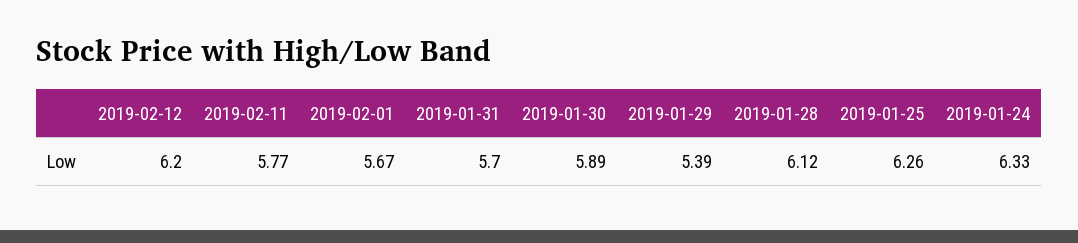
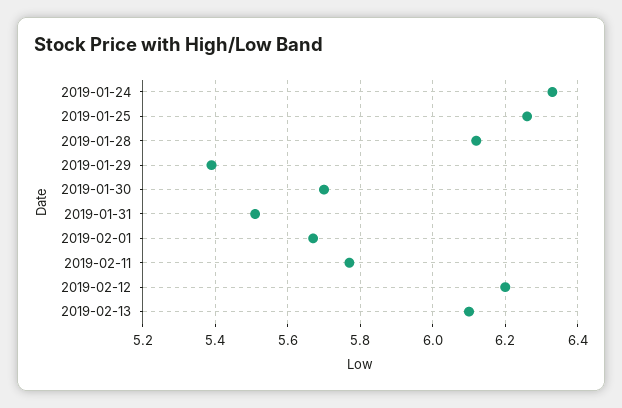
2019-01-31: 5.7 -> 5.5
2019-01-30: 5.89 -> 5.7
2019-02-13: none -> 6.1

